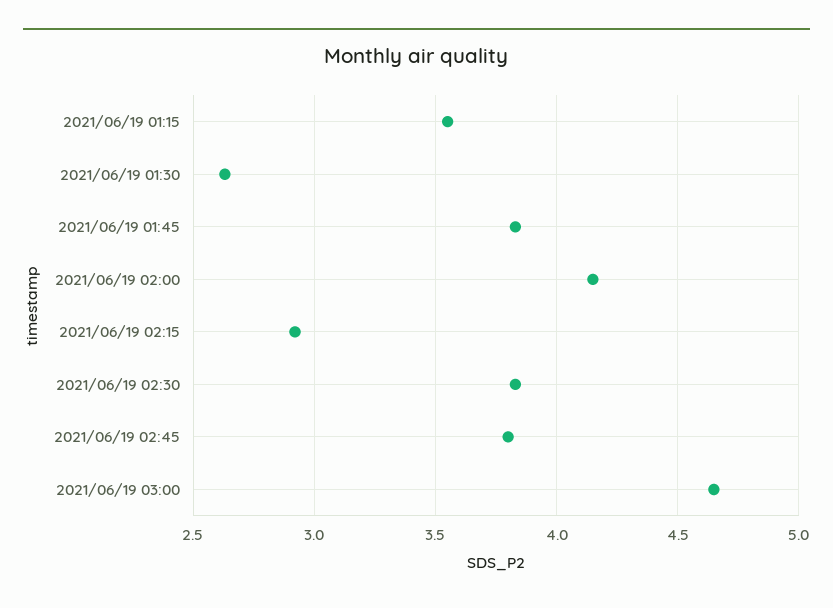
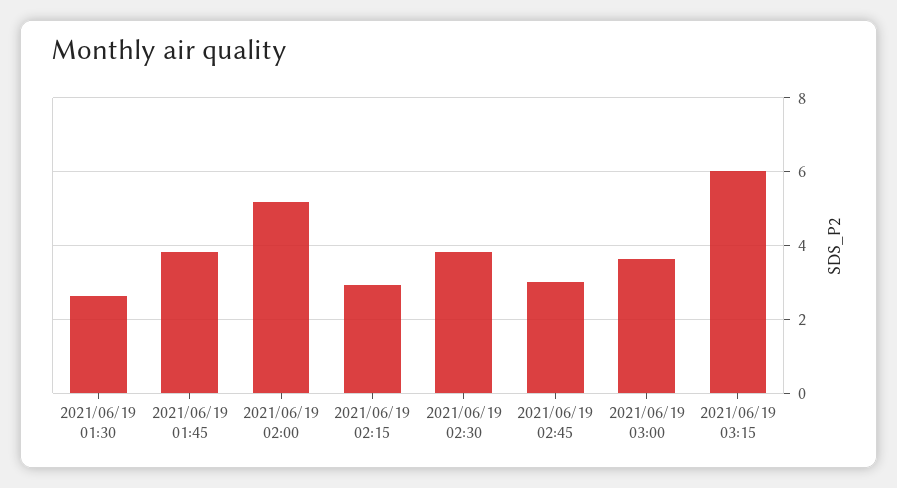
2021/06/19 01:15: 3.55 -> none
2021/06/19 02:00: 4.15 -> 5.2
2021/06/19 02:45: 3.8 -> 3
2021/06/19 03:00: 4.65 -> 3.6
2021/06/19 03:15: none -> 6

